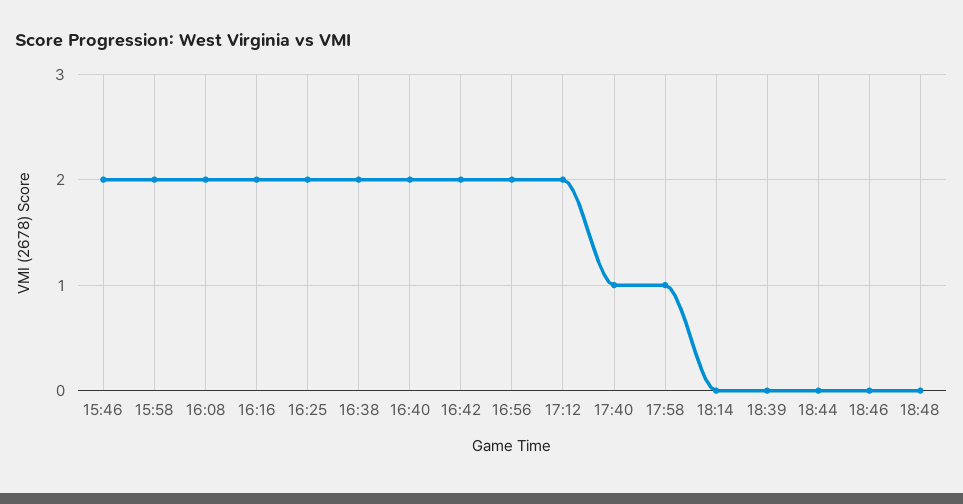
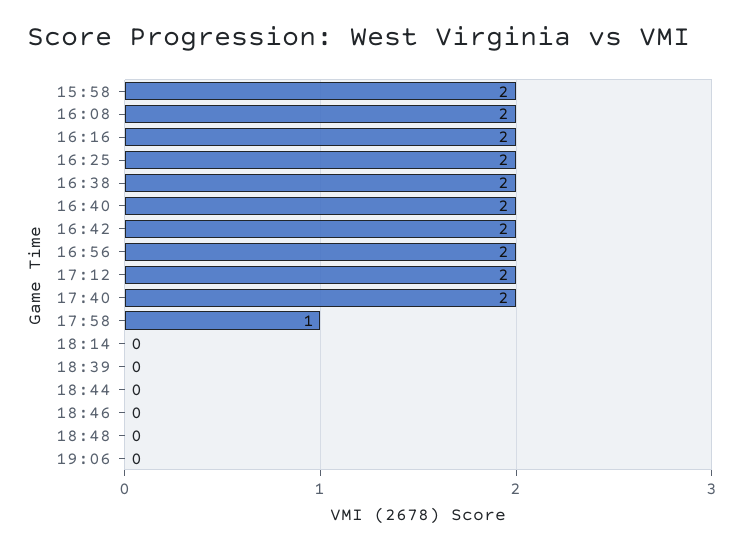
15:46: 2 -> none
17:40: 1 -> 2
19:06: none -> 0

